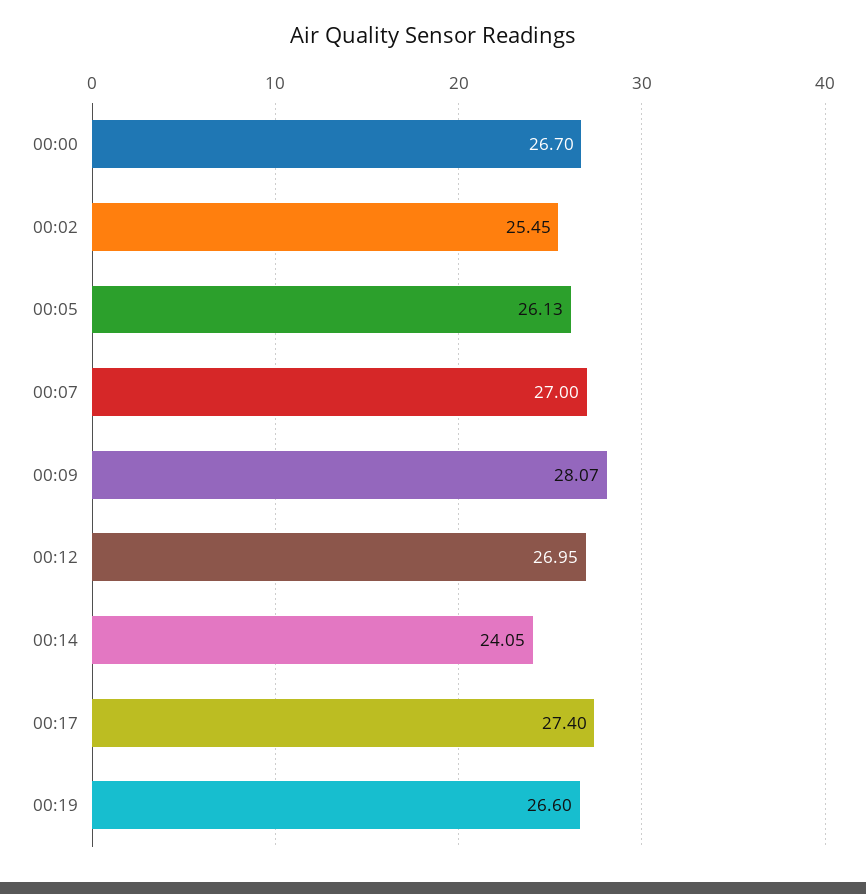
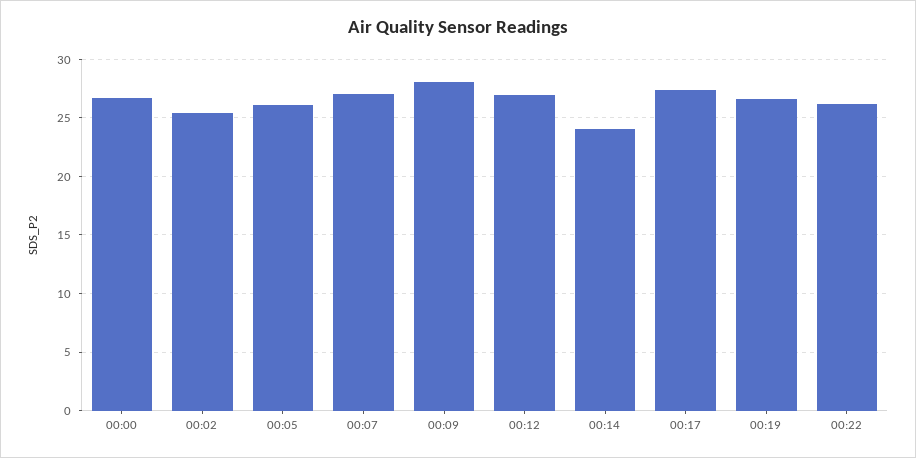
00:22: none -> 26

